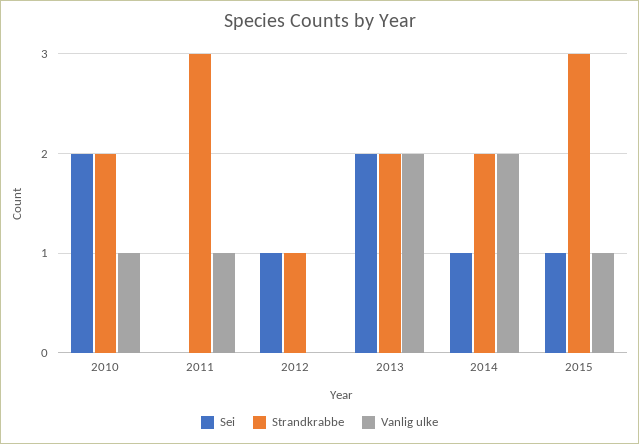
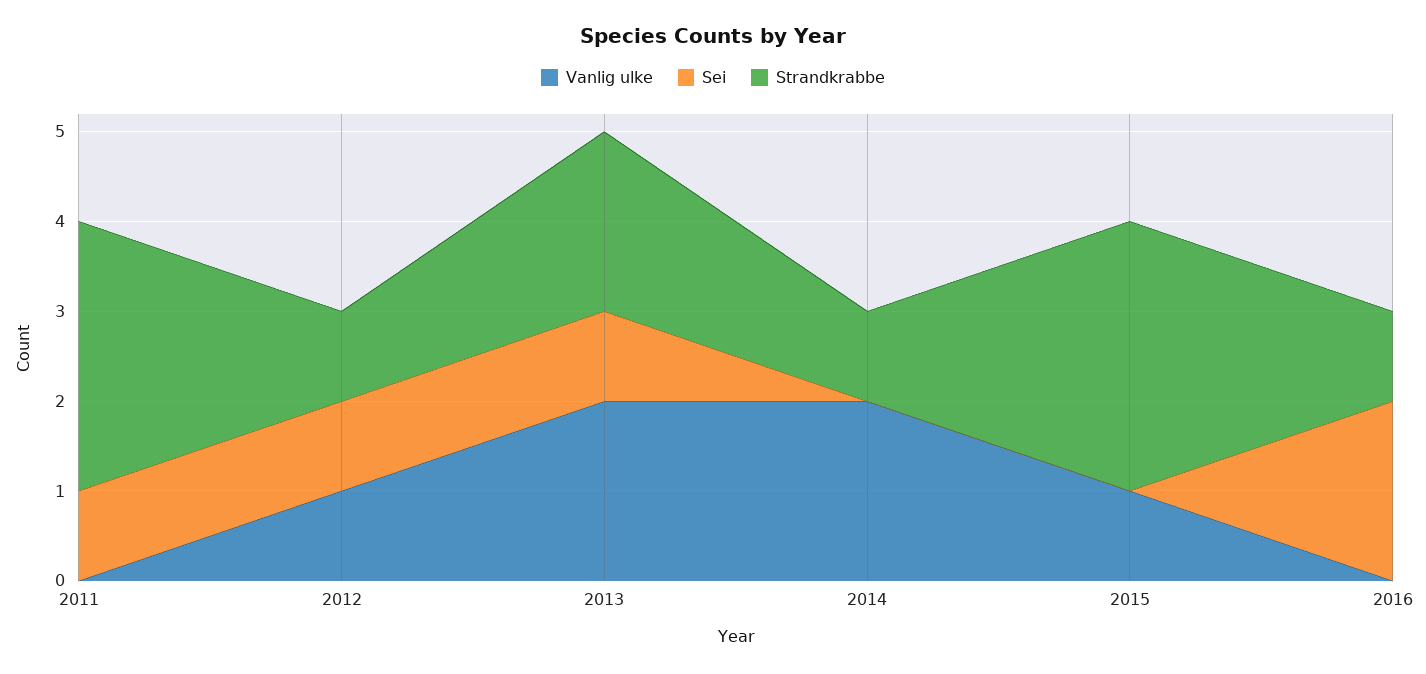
Sei, 2010: 2 -> none
Strandkrabbe, 2010: 2 -> none
Vanlig ulke, 2010: 1 -> none
Sei, 2011: 0 -> 1
Vanlig ulke, 2011: 1 -> 0
Vanlig ulke, 2012: 0 -> 1
Sei, 2013: 2 -> 1
Sei, 2014: 1 -> 0
Strandkrabbe, 2014: 2 -> 1
Sei, 2015: 1 -> 0
Vanlig ulke, 2016: none -> 0
Sei, 2016: none -> 2
Strandkrabbe, 2016: none -> 1

